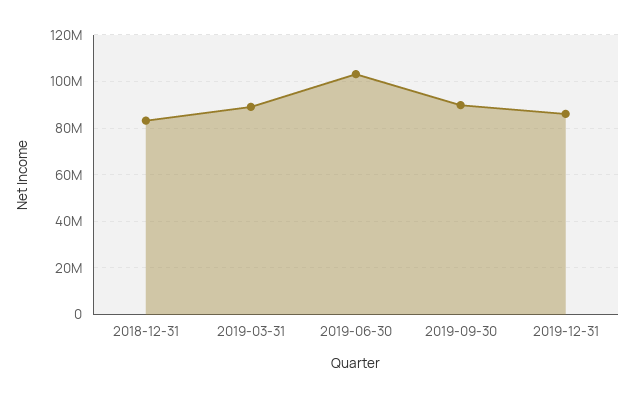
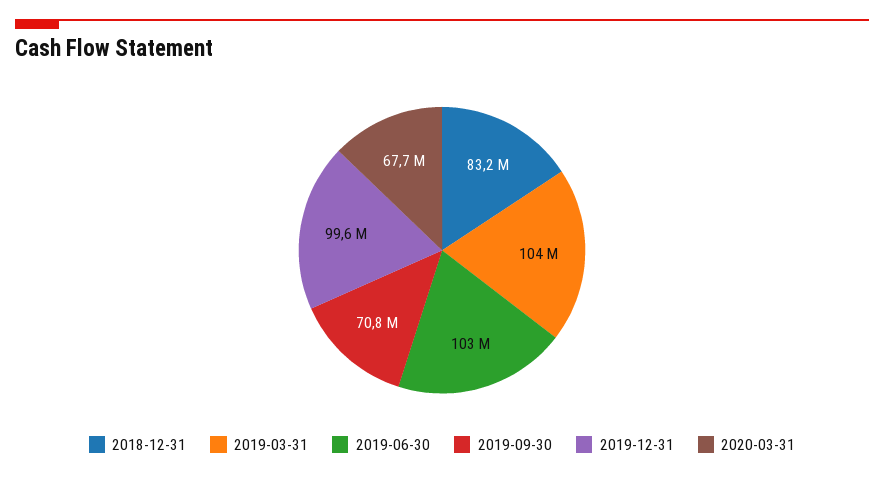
2019-03-31: 90000000 -> 104000000
2019-09-30: 90000000 -> 70800000
2019-12-31: 85000000 -> 99600000
2020-03-31: none -> 67700000

